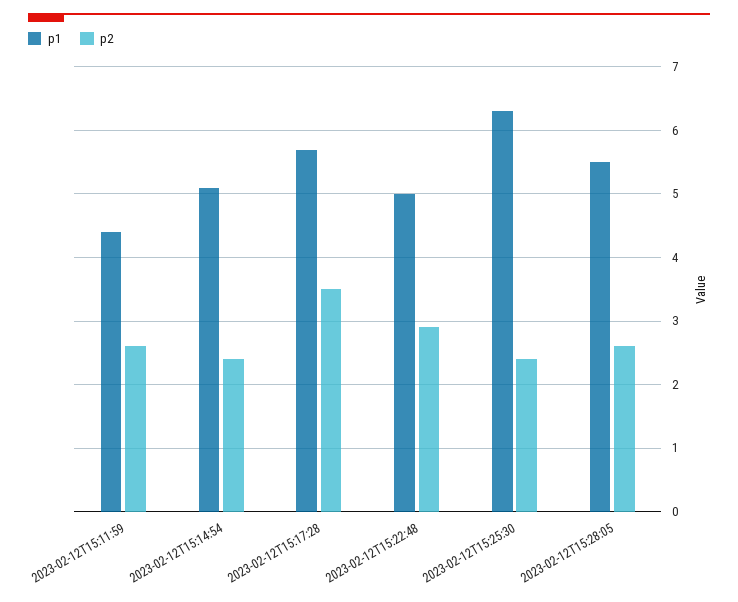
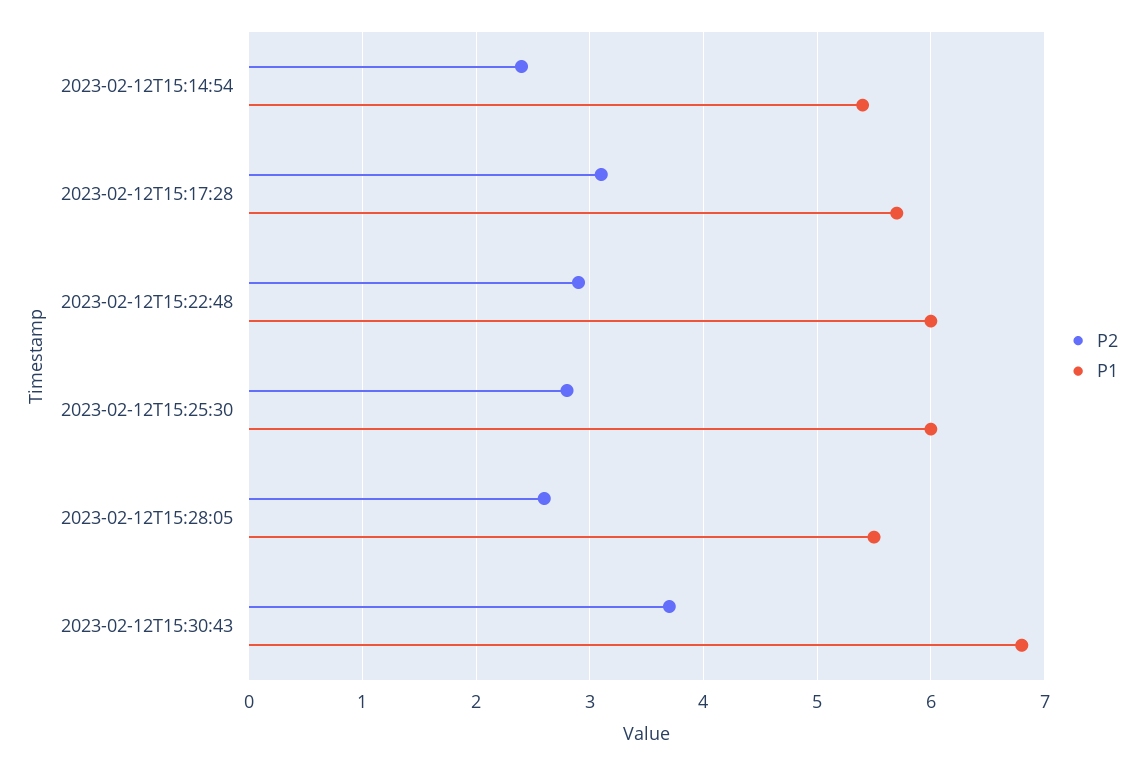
p1, 2023-02-12T15:11:59: 4.4 -> none
p2, 2023-02-12T15:11:59: 2.6 -> none
p1, 2023-02-12T15:14:54: 5.1 -> 5.4
p2, 2023-02-12T15:17:28: 3.5 -> 3.1
p1, 2023-02-12T15:22:48: 5 -> 6
p1, 2023-02-12T15:25:30: 6.3 -> 6
p2, 2023-02-12T15:25:30: 2.4 -> 2.8
p2, 2023-02-12T15:30:43: none -> 3.7
p1, 2023-02-12T15:30:43: none -> 6.8

